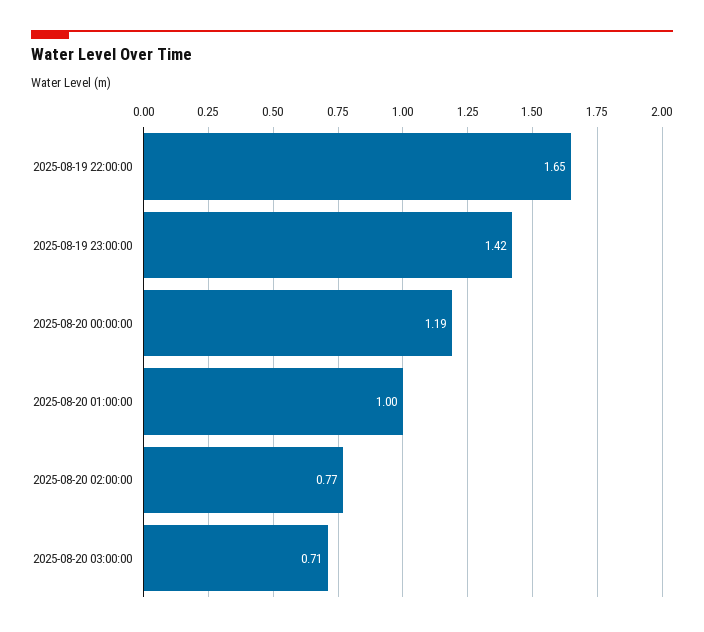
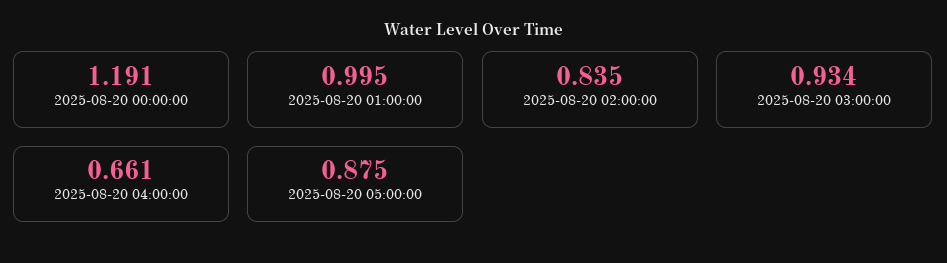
2025-08-19 22:00:00: 1.65 -> none
2025-08-19 23:00:00: 1.42 -> none
2025-08-20 02:00:00: 0.77 -> 0.835
2025-08-20 03:00:00: 0.71 -> 0.934
2025-08-20 04:00:00: none -> 0.661
2025-08-20 05:00:00: none -> 0.875

